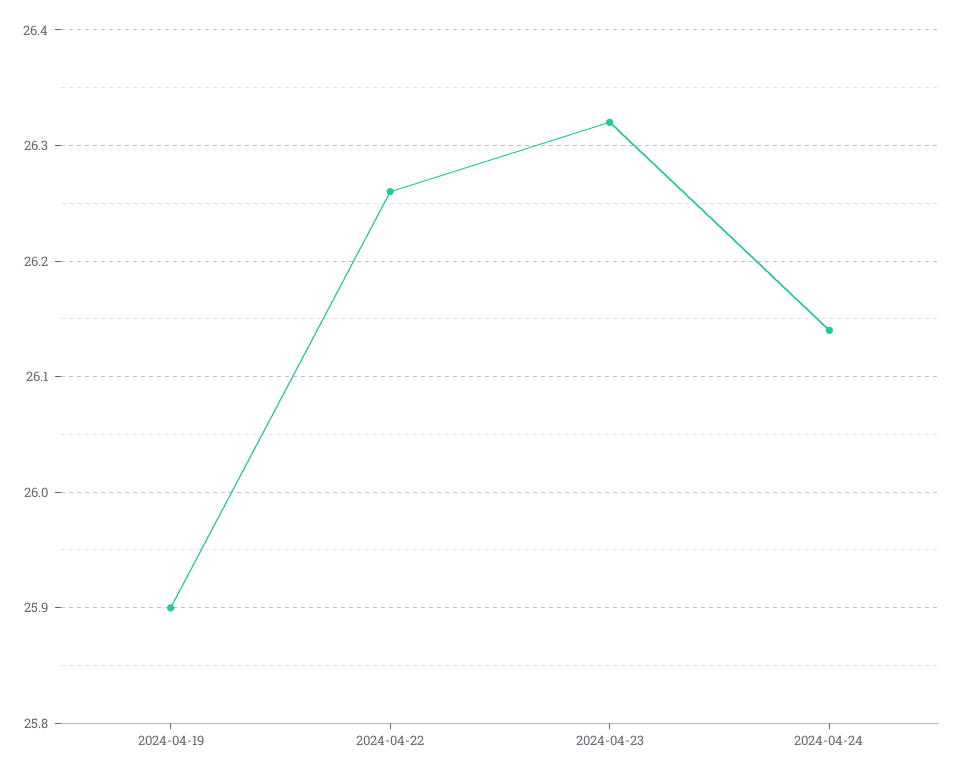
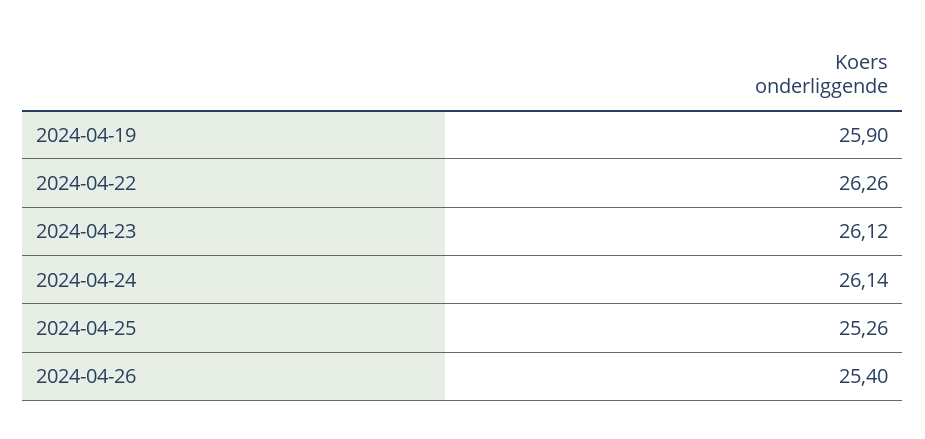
2024-04-23: 26.32 -> 26.12
2024-04-25: none -> 25.26
2024-04-26: none -> 25.4

